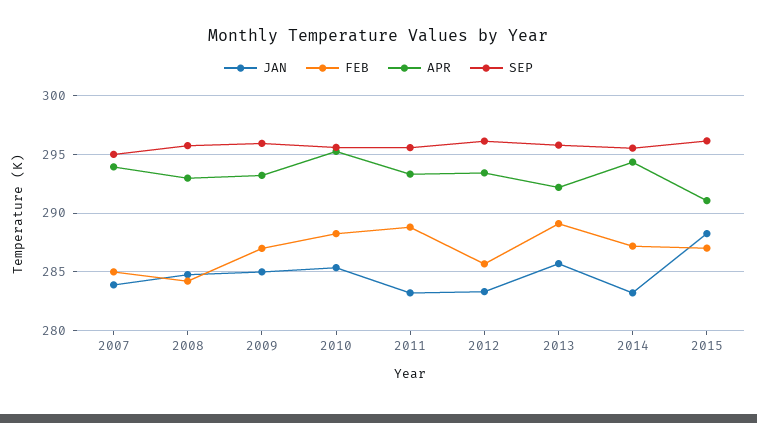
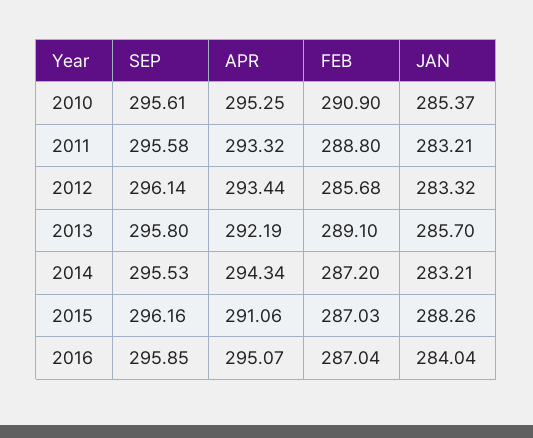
JAN, 2007: 284 -> none
FEB, 2007: 285 -> none
APR, 2007: 294 -> none
SEP, 2007: 295 -> none
JAN, 2008: 285 -> none
FEB, 2008: 284 -> none
APR, 2008: 293 -> none
SEP, 2008: 296 -> none
JAN, 2009: 285 -> none
FEB, 2009: 287 -> none
APR, 2009: 293 -> none
SEP, 2009: 296 -> none
FEB, 2010: 288 -> 290.9
SEP, 2016: none -> 295.85
APR, 2016: none -> 295.07
FEB, 2016: none -> 287.04
JAN, 2016: none -> 284.04

